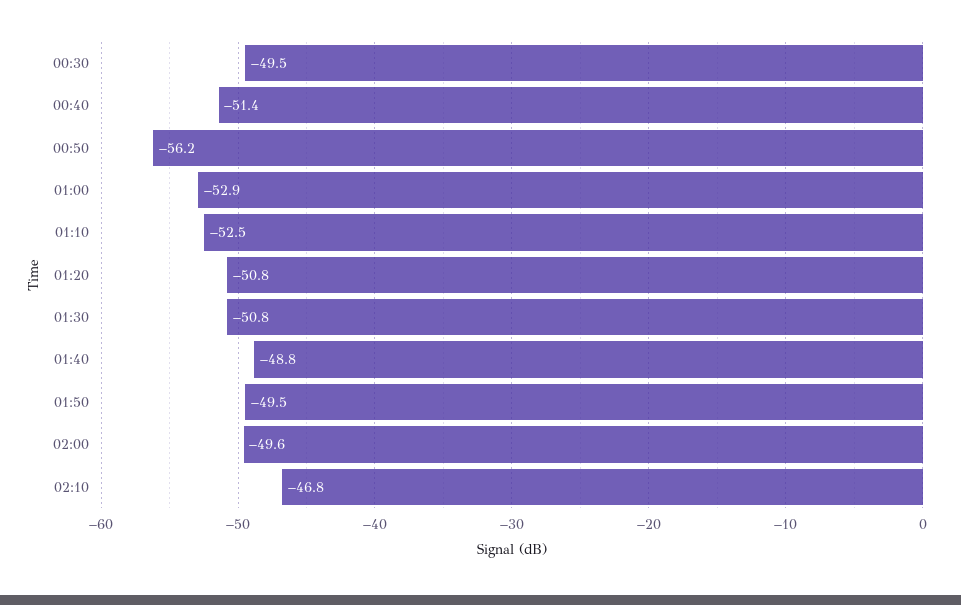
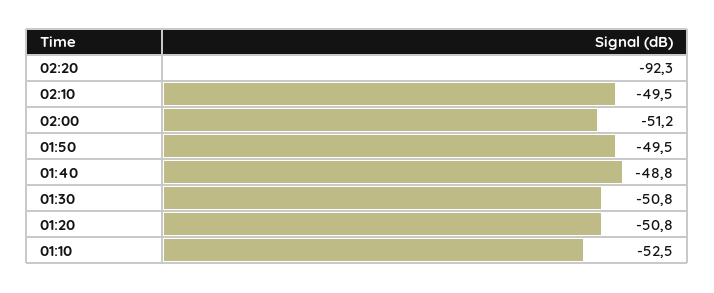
00:30: -49.5 -> none
00:40: -51.4 -> none
00:50: -56.2 -> none
01:00: -52.9 -> none
02:00: -49.6 -> -51.2
02:10: -46.8 -> -49.5
02:20: none -> -92.3

